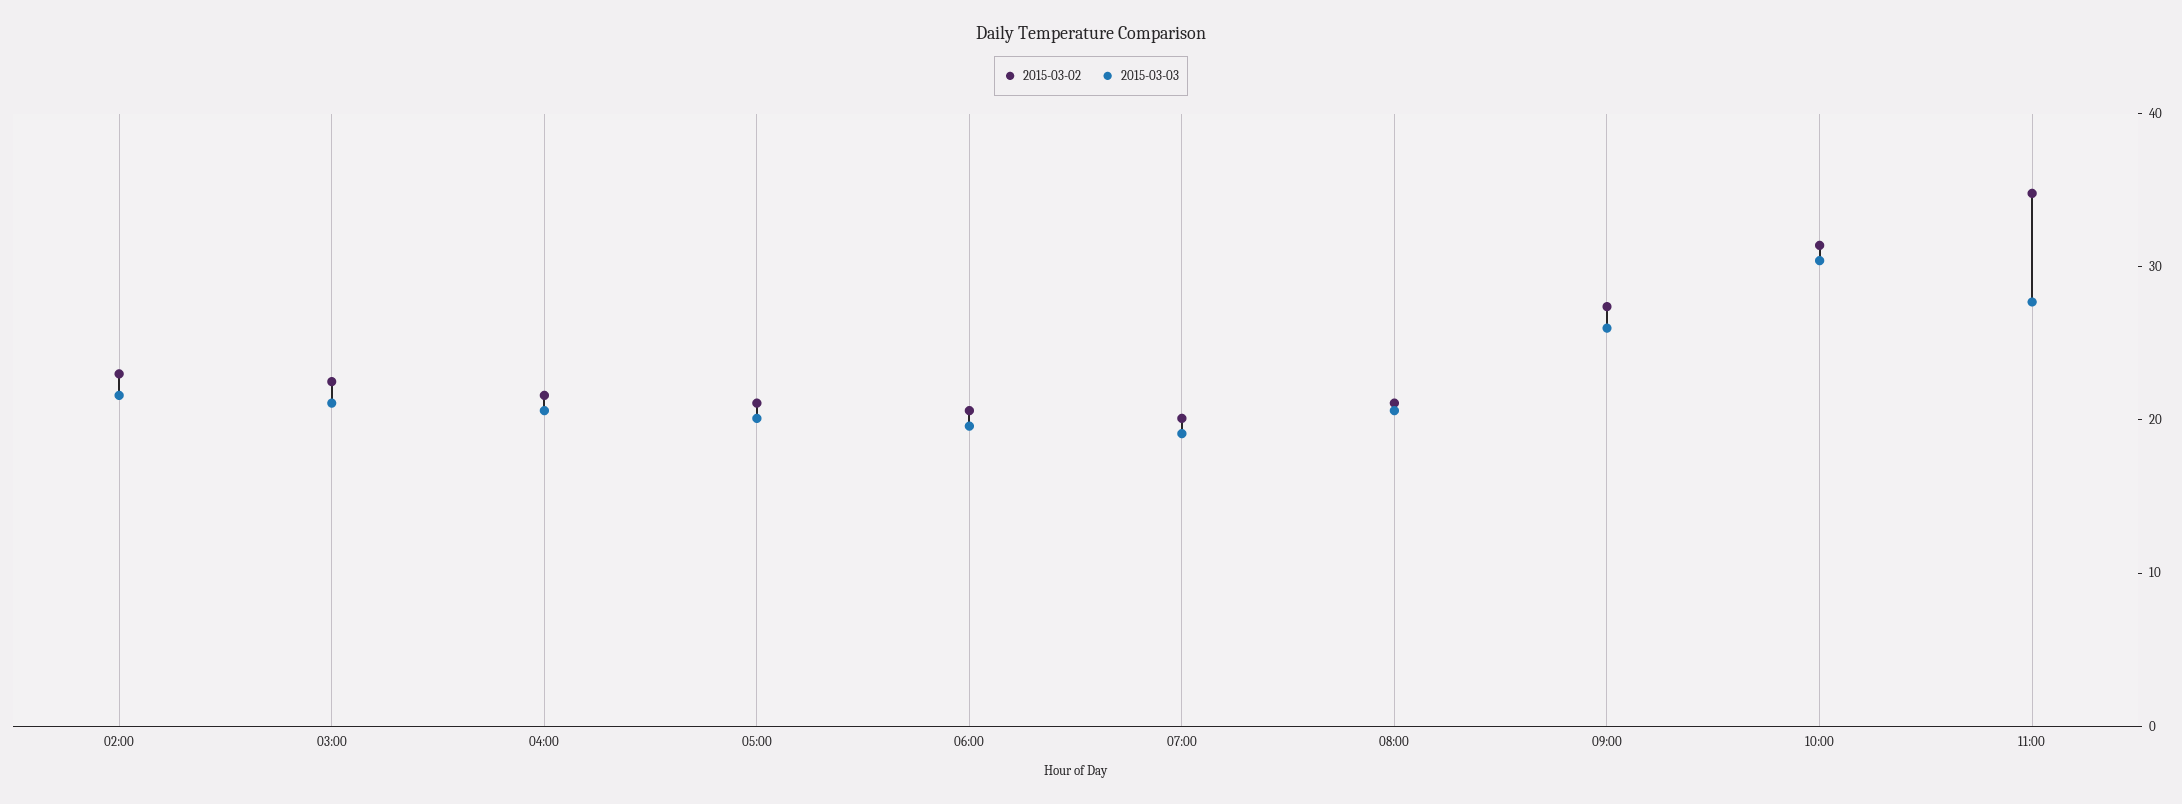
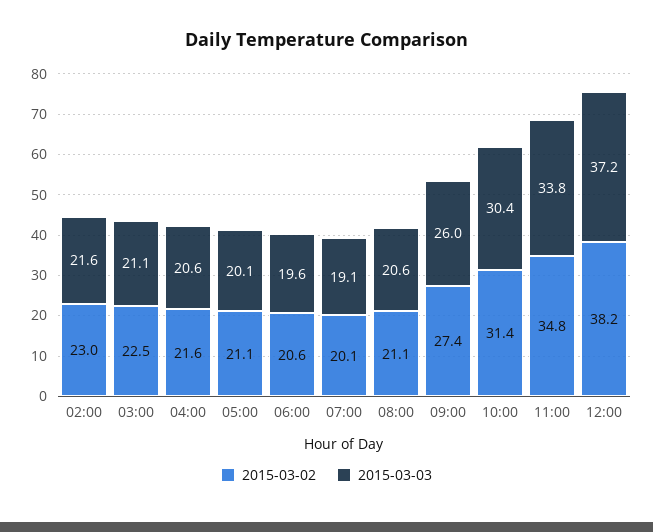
2015-03-03, 11:00: 28 -> 33.8
2015-03-02, 12:00: none -> 38.2
2015-03-03, 12:00: none -> 37.2

